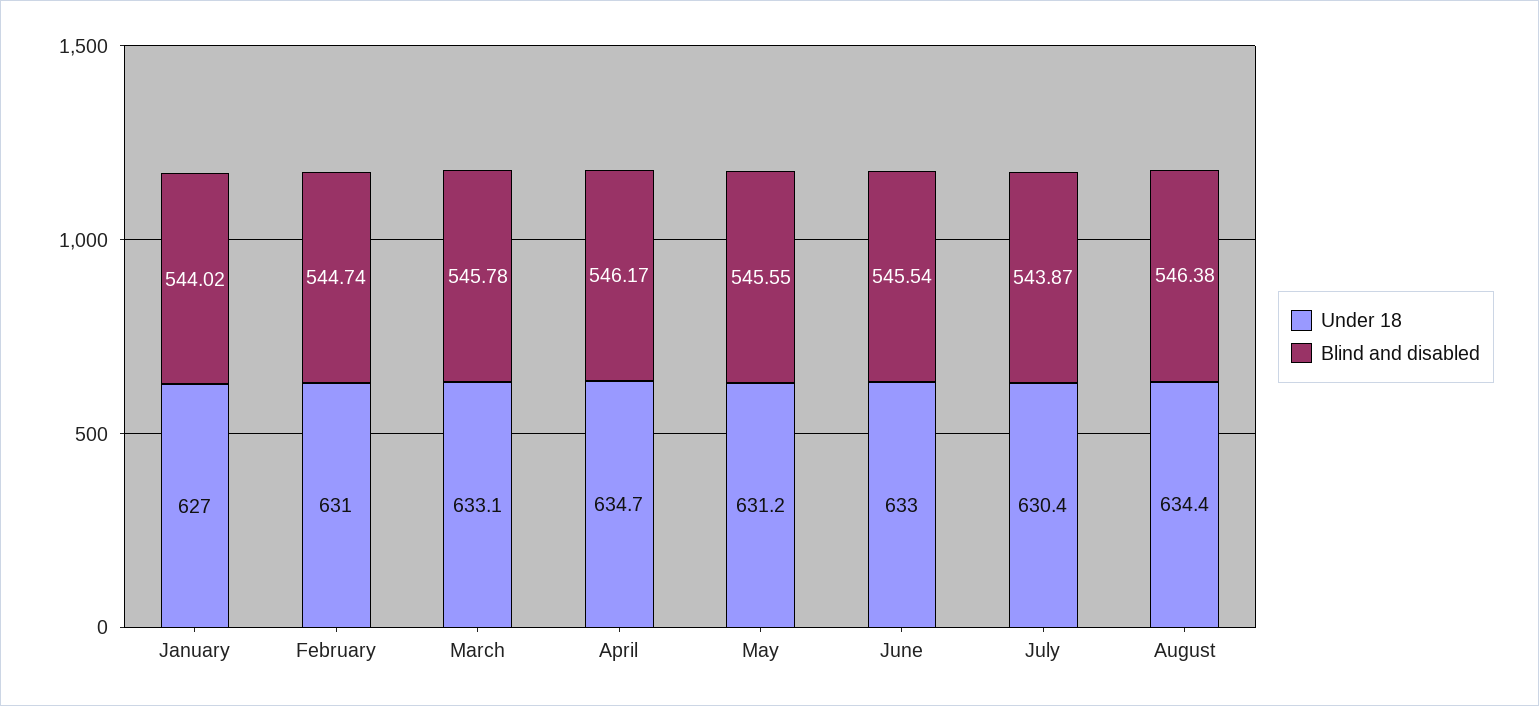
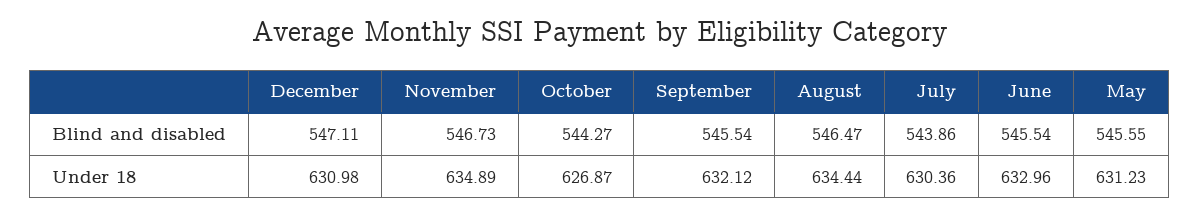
Under 18, January: 627 -> none
Blind and disabled, January: 544.02 -> none
Under 18, February: 631 -> none
Blind and disabled, February: 544.74 -> none
Under 18, March: 633.1 -> none
Blind and disabled, March: 545.78 -> none
Under 18, April: 634.7 -> none
Blind and disabled, April: 546.17 -> none
Blind and disabled, July: 543.87 -> 543.86
Blind and disabled, August: 546.38 -> 546.47
Blind and disabled, December: none -> 547.11
Blind and disabled, November: none -> 546.73
Blind and disabled, October: none -> 544.27
Blind and disabled, September: none -> 545.54
Under 18, December: none -> 630.98
Under 18, November: none -> 634.89
Under 18, October: none -> 626.87
Under 18, September: none -> 632.12

